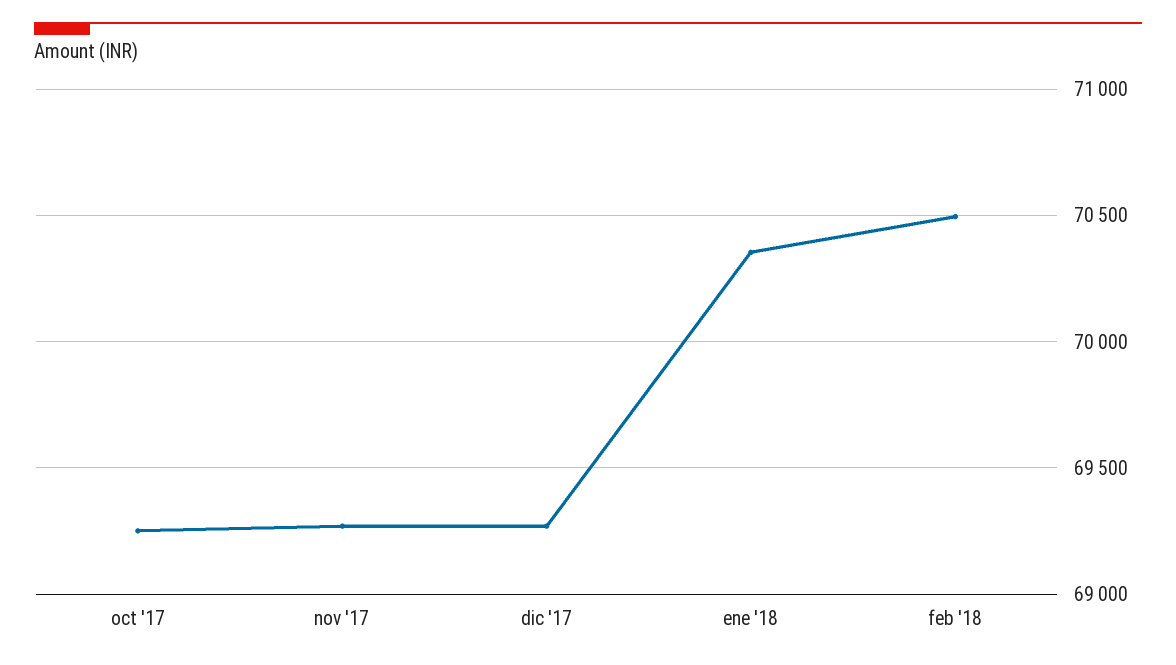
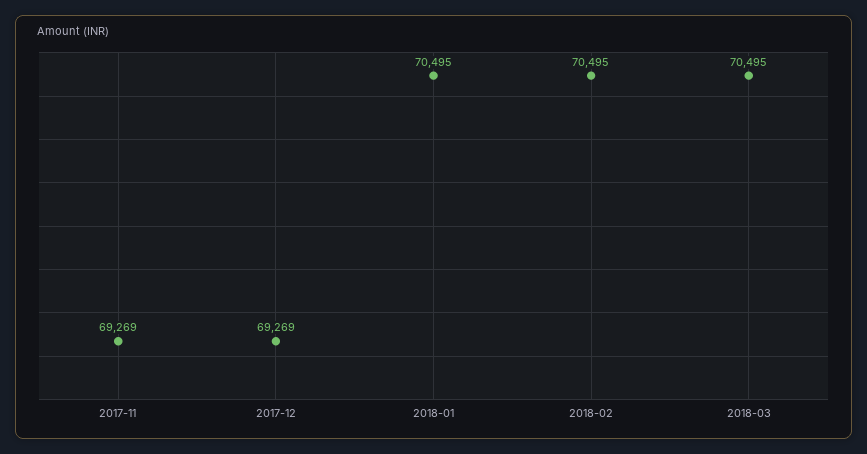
oct '17: 69250 -> none
ene '18: 70350 -> 70495
2018-03: none -> 70495

